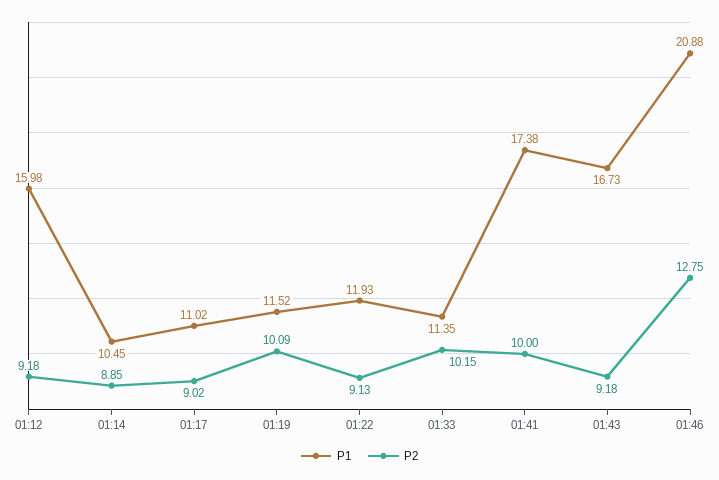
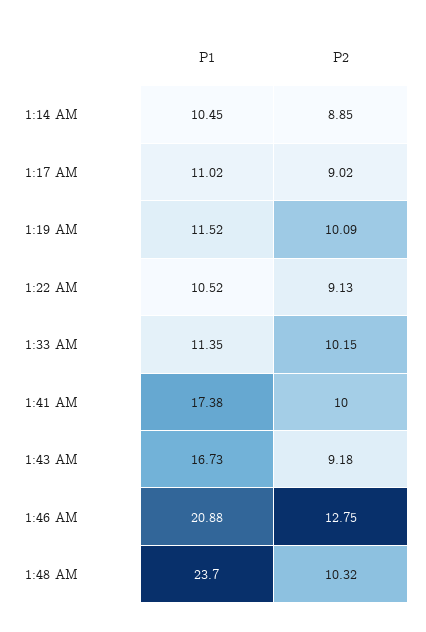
P1, 01:12: 15.98 -> none
P2, 01:12: 9.18 -> none
P1, 01:22: 11.93 -> 10.52
P1, 1:48 AM: none -> 23.7
P2, 1:48 AM: none -> 10.32

